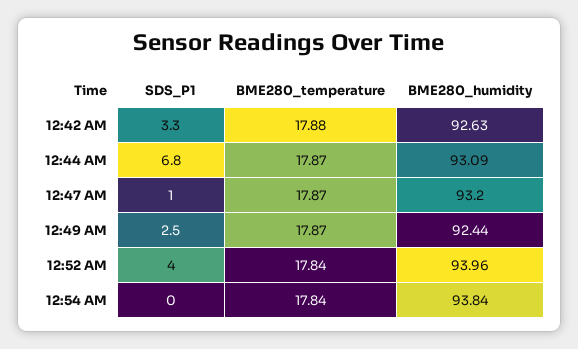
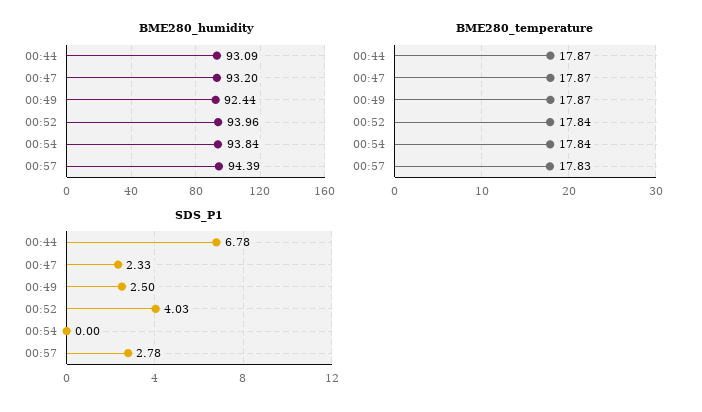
SDS_P1, 12:42 AM: 3.3 -> none
BME280_temperature, 12:42 AM: 17.88 -> none
BME280_humidity, 12:42 AM: 92.63 -> none
SDS_P1, 12:47 AM: 1 -> 2.33
BME280_humidity, 00:57: none -> 94.39
BME280_temperature, 00:57: none -> 17.83
SDS_P1, 00:57: none -> 2.78

